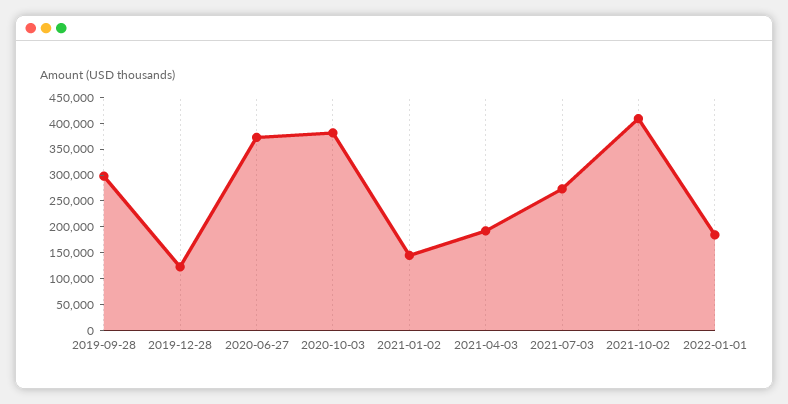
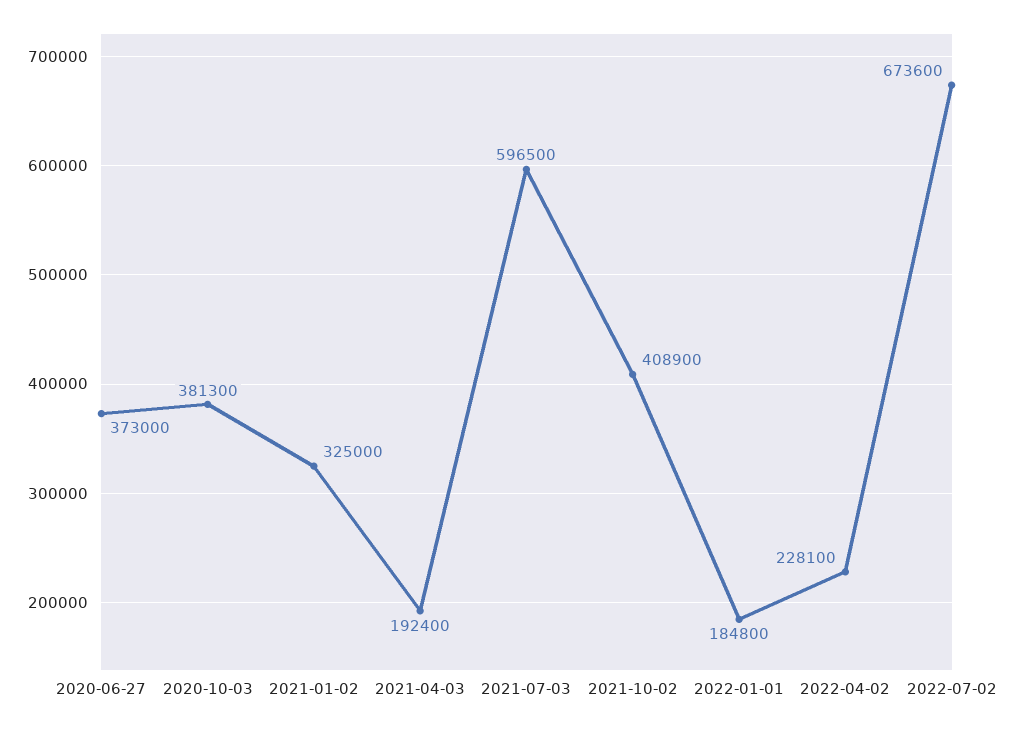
2019-09-28: 300000 -> none
2019-12-28: 125000 -> none
2021-01-02: 150000 -> 325000
2021-07-03: 275000 -> 596500
2022-04-02: none -> 228100
2022-07-02: none -> 673600

